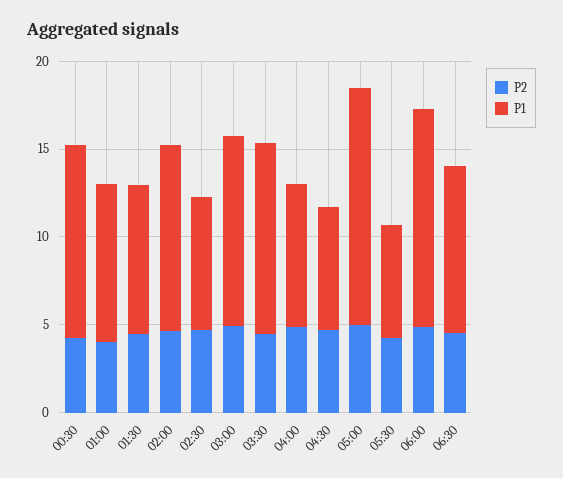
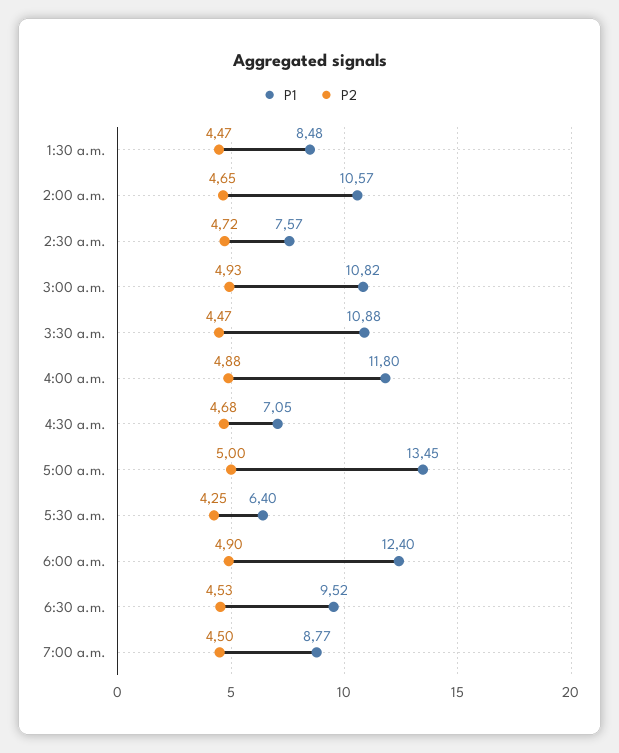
P2, 00:30: 4 -> none
P1, 00:30: 11 -> none
P2, 01:00: 4 -> none
P1, 01:00: 9 -> none
P1, 04:00: 8 -> 11.8
P1, 7:00 a.m.: none -> 8.77
P2, 7:00 a.m.: none -> 4.5

